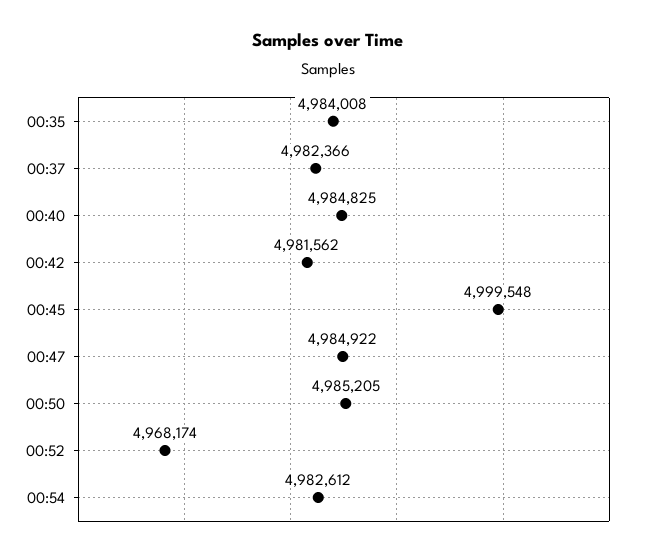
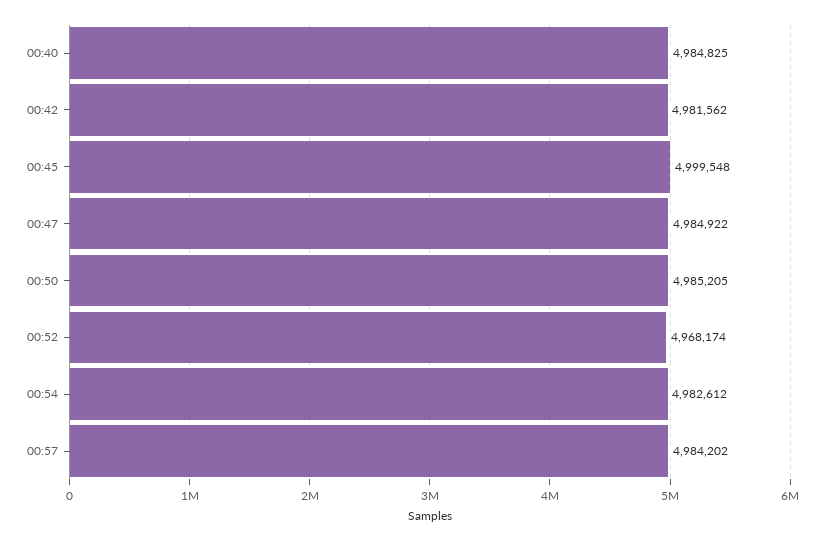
00:35: 4984008 -> none
00:37: 4982366 -> none
00:57: none -> 4984202

